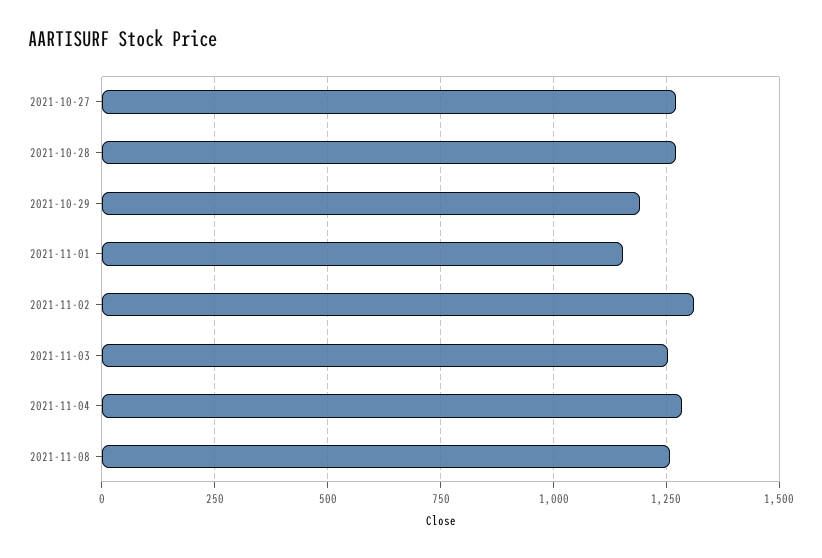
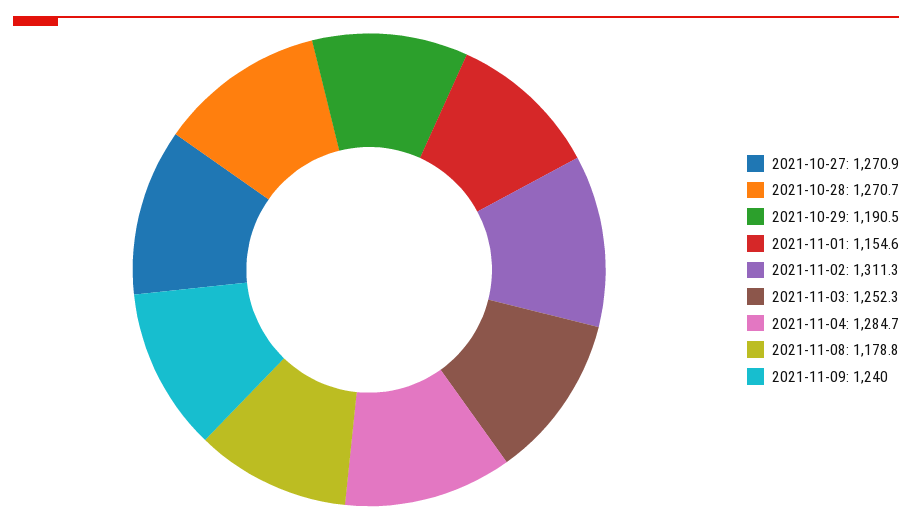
2021-11-08: 1250 -> 1178.8
2021-11-09: none -> 1240

